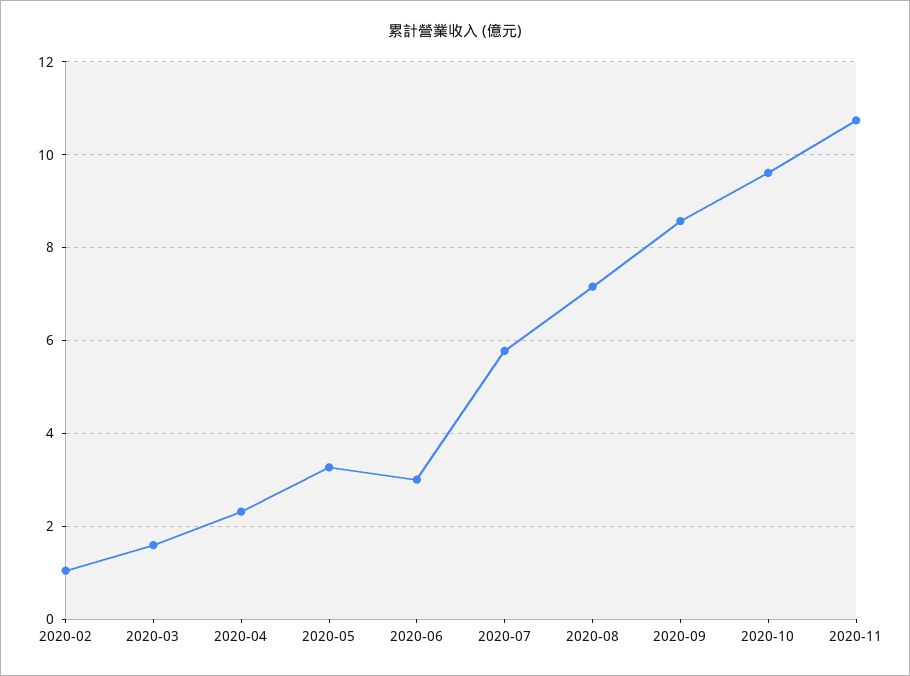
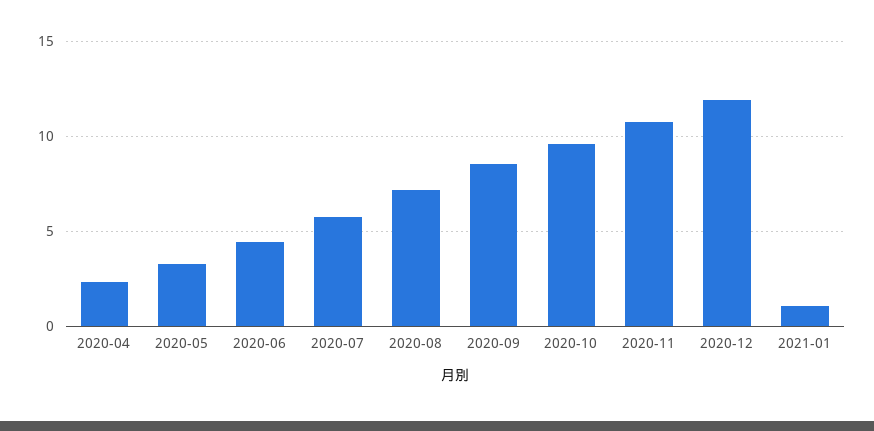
2020-02: 1 -> none
2020-03: 1.6 -> none
2020-06: 3 -> 4.5
2020-12: none -> 12
2021-01: none -> 1

